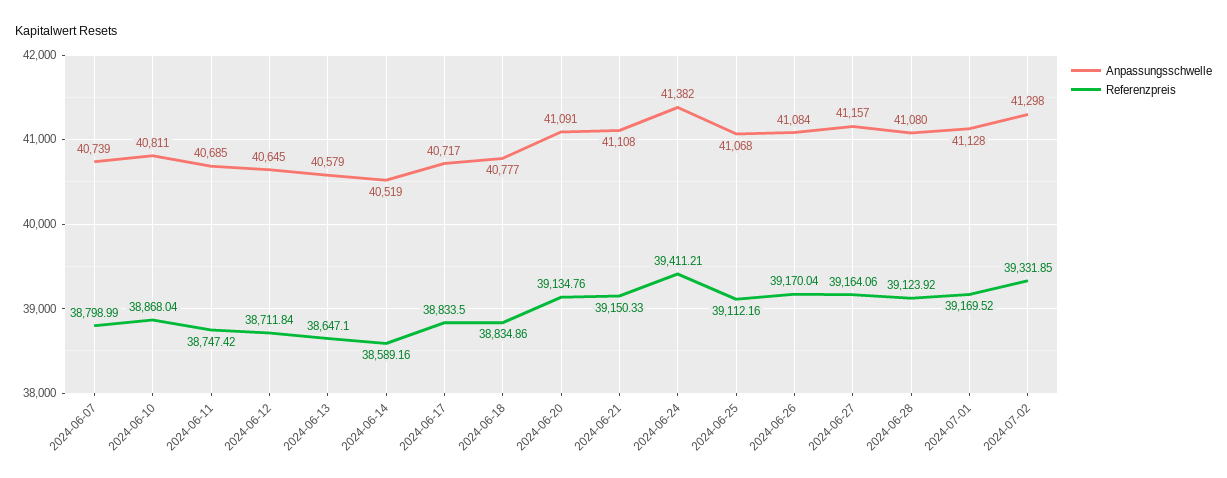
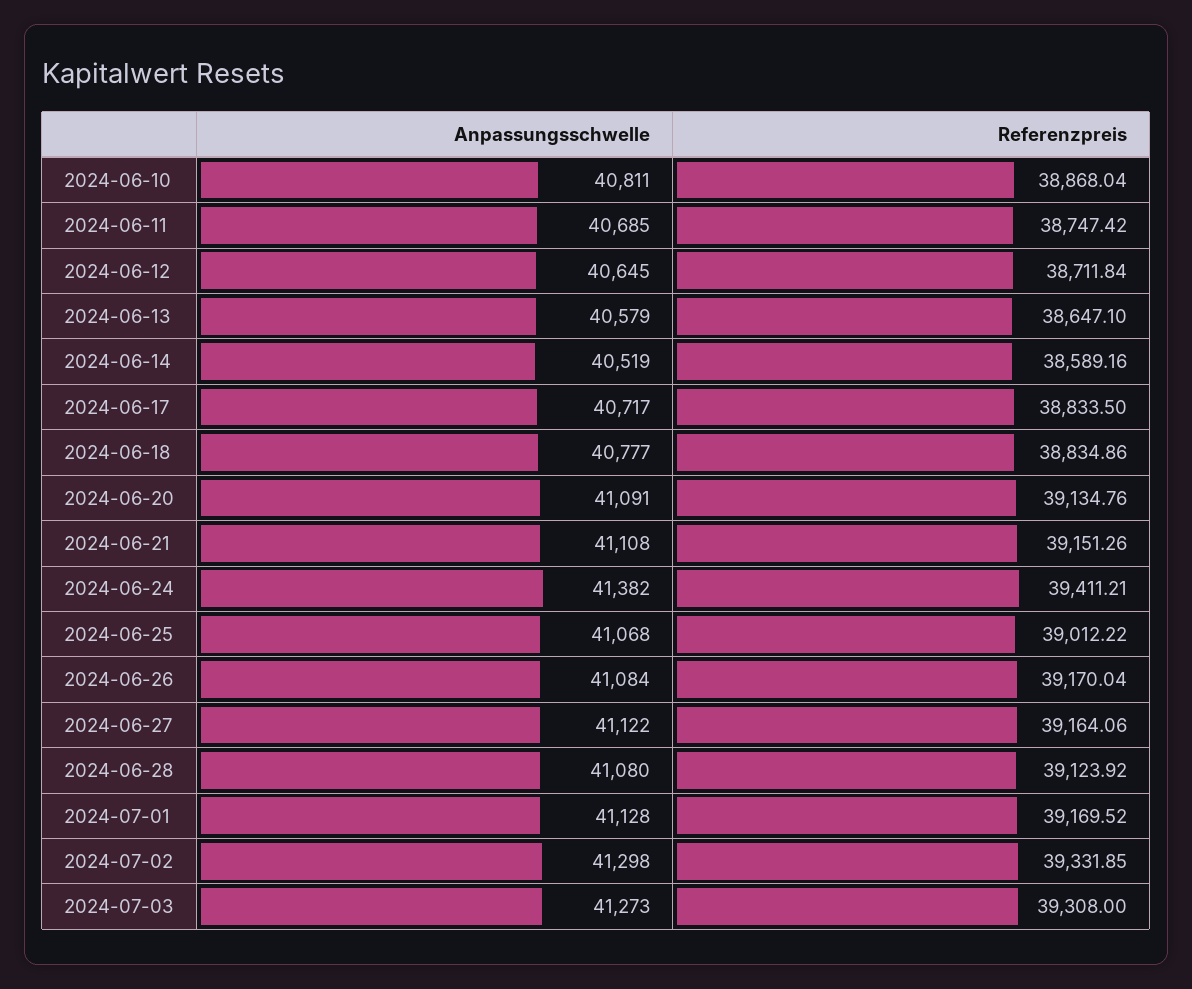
Anpassungsschwelle, 2024-06-07: 40739 -> none
Referenzpreis, 2024-06-07: 38798.99 -> none
Referenzpreis, 2024-06-21: 39150.33 -> 39151.26
Referenzpreis, 2024-06-25: 39112.16 -> 39012.22
Anpassungsschwelle, 2024-06-27: 41157 -> 41122
Anpassungsschwelle, 2024-07-03: none -> 41273
Referenzpreis, 2024-07-03: none -> 39308

